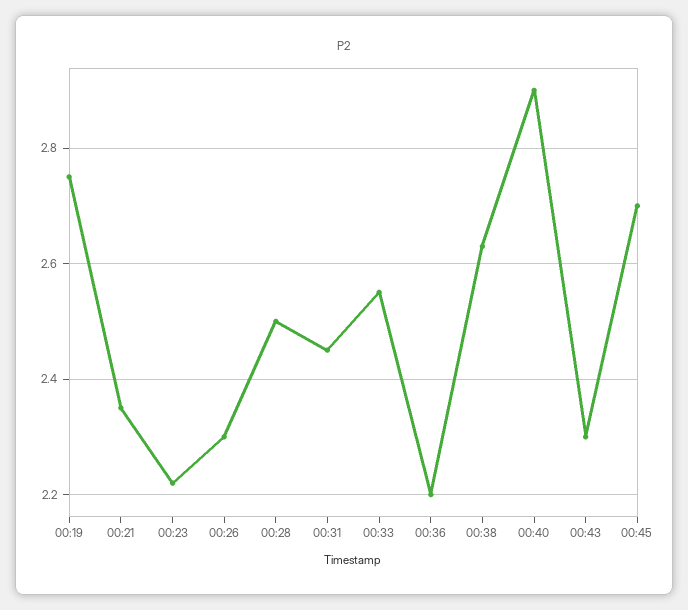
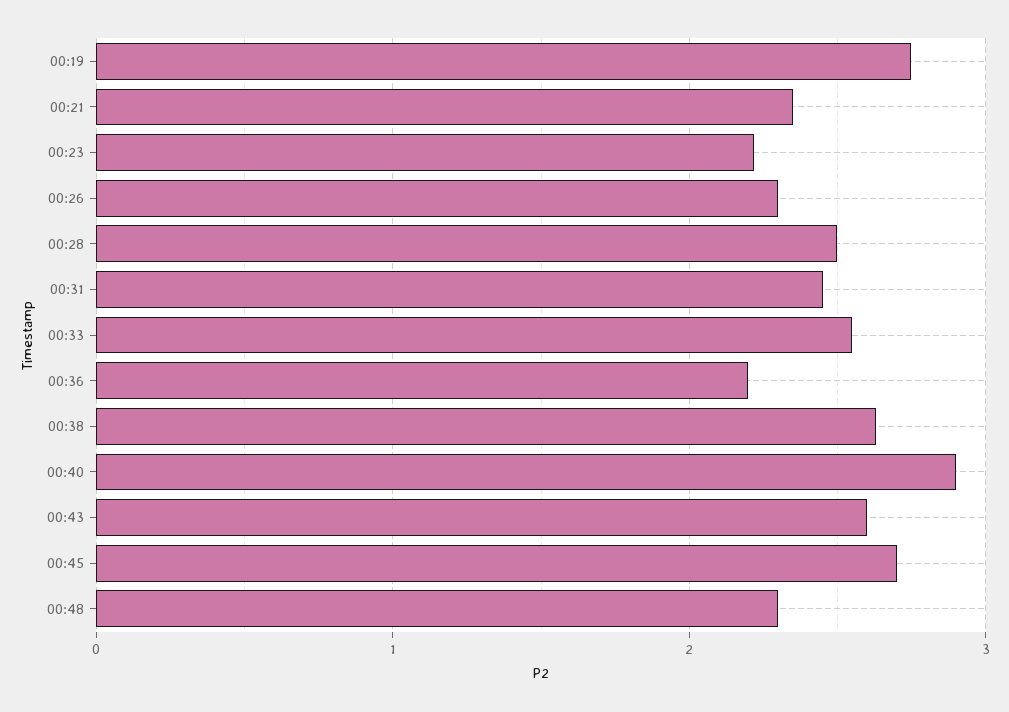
00:43: 2.3 -> 2.6
00:48: none -> 2.3

